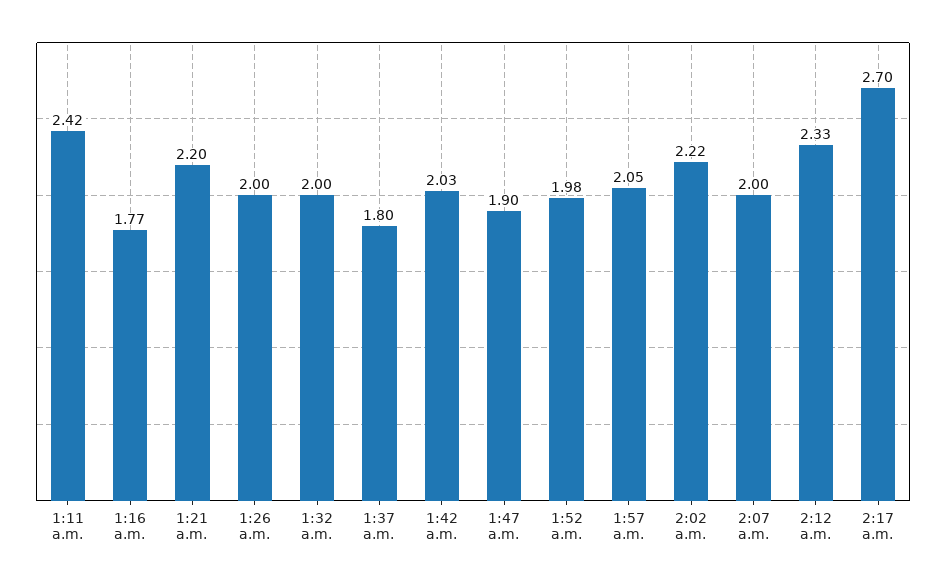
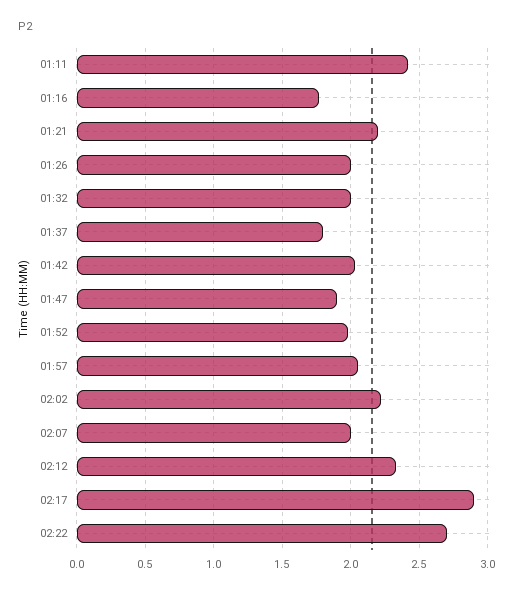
2:17 a.m.: 2.7 -> 2.9
02:22: none -> 2.7

